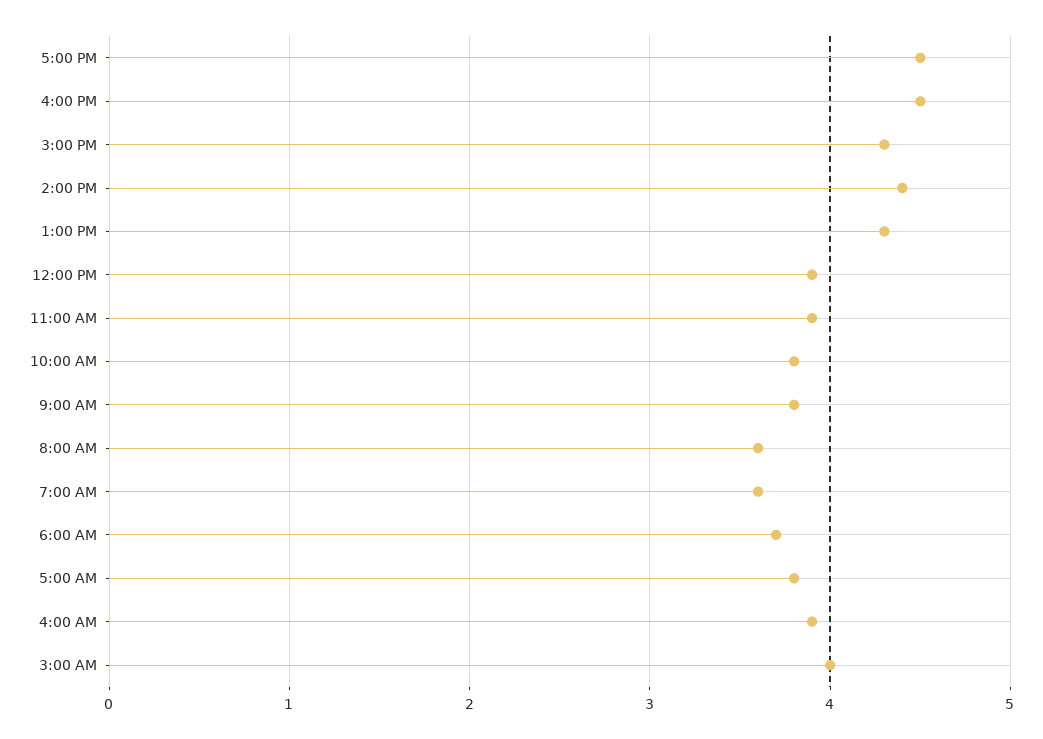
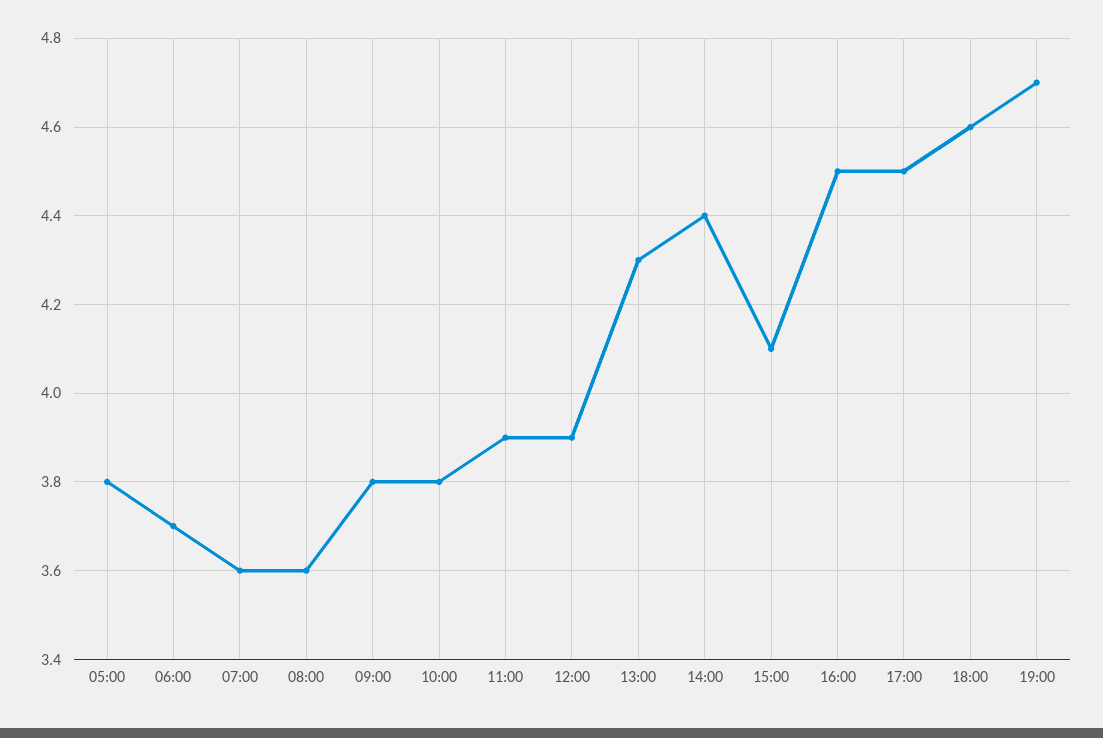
3:00 PM: 4.3 -> 4.1
4:00 AM: 3.9 -> none
3:00 AM: 4 -> none
18:00: none -> 4.6
19:00: none -> 4.7

